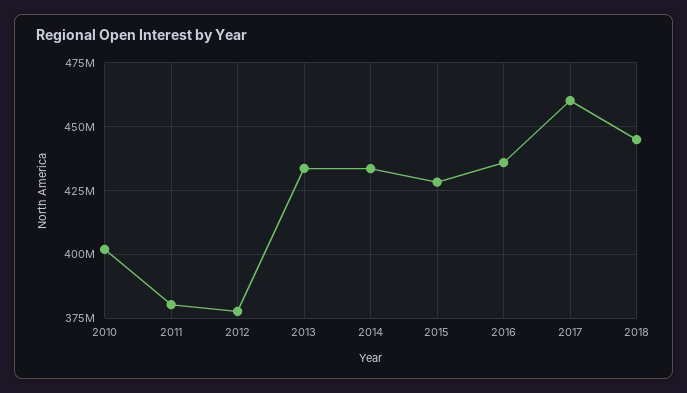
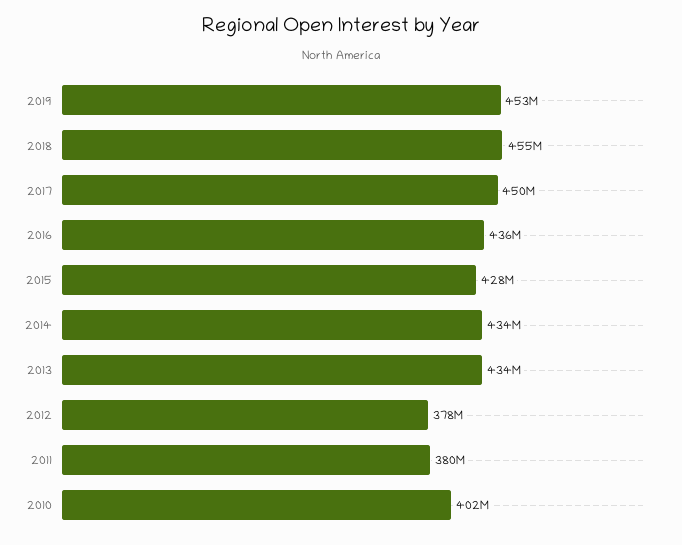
2017: 460000000 -> 450000000
2018: 445000000 -> 455000000
2019: none -> 453000000

